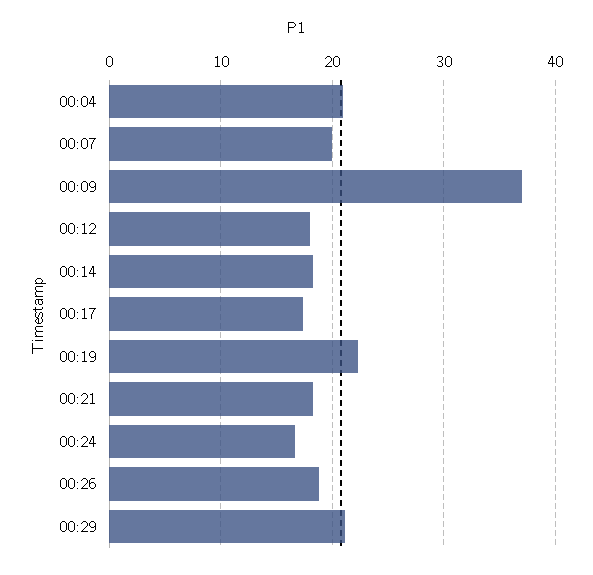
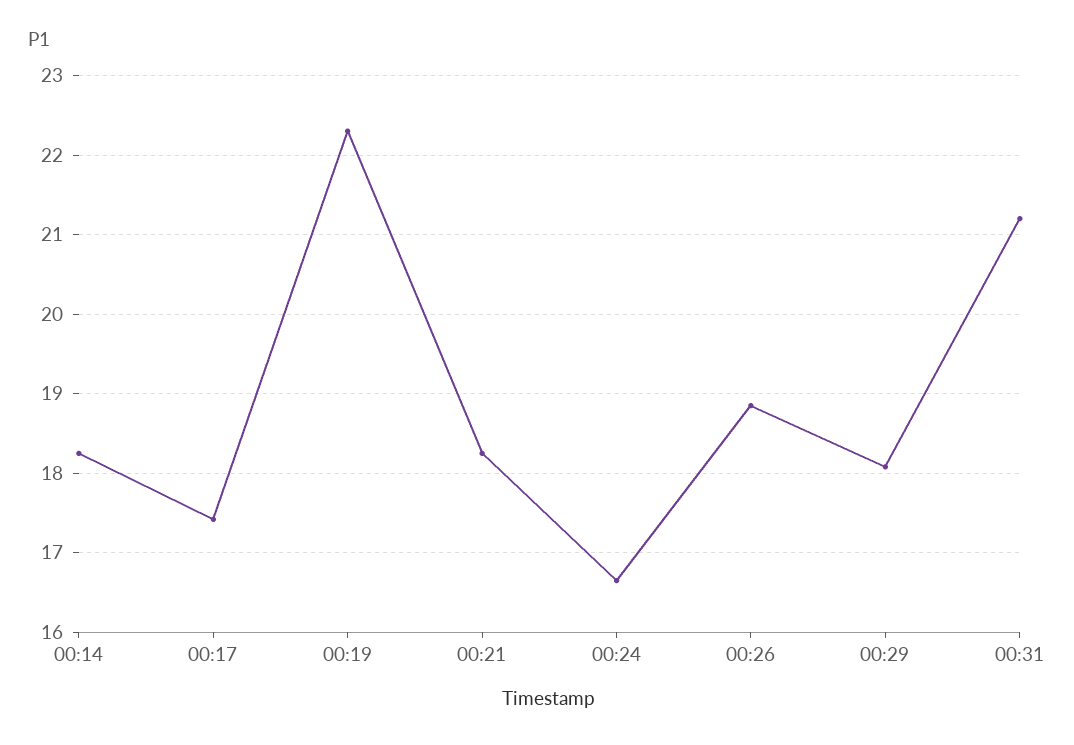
00:04: 21 -> none
00:07: 20 -> none
00:09: 37 -> none
00:12: 18 -> none
00:29: 21 -> 18.1
00:31: none -> 21.2

